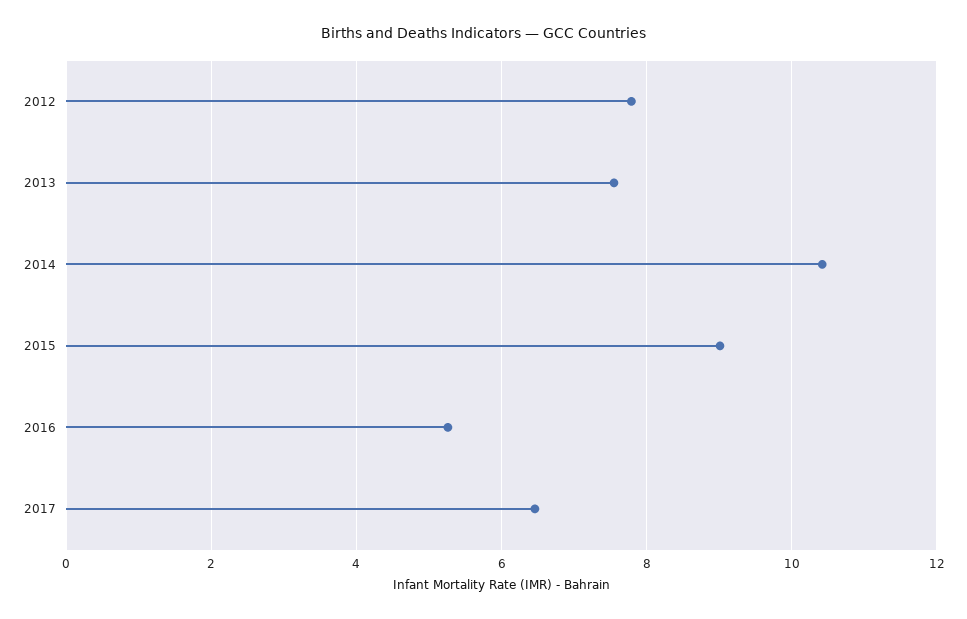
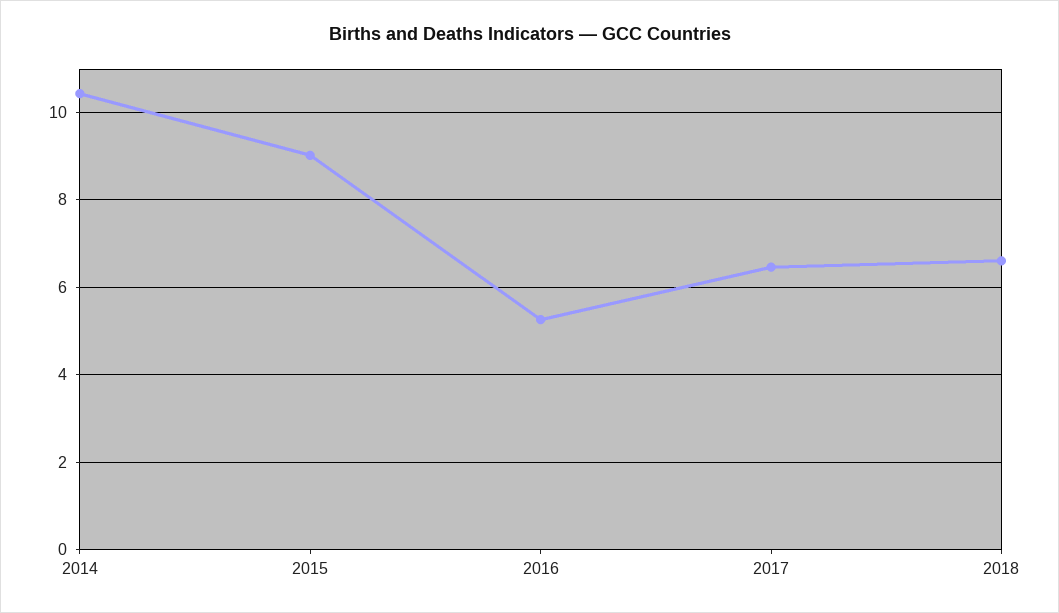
2012: 7.8 -> none
2013: 7.6 -> none
2018: none -> 6.6

